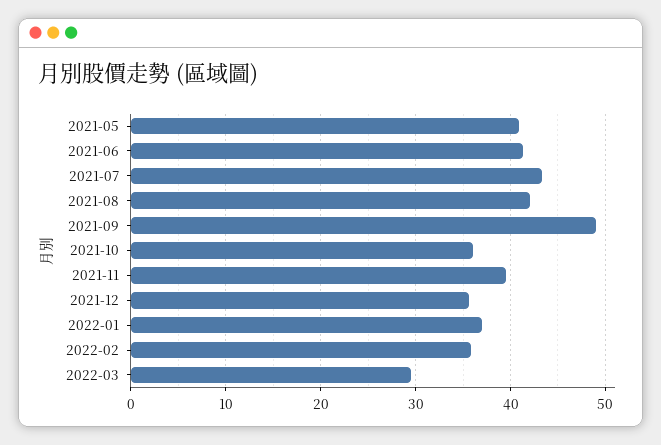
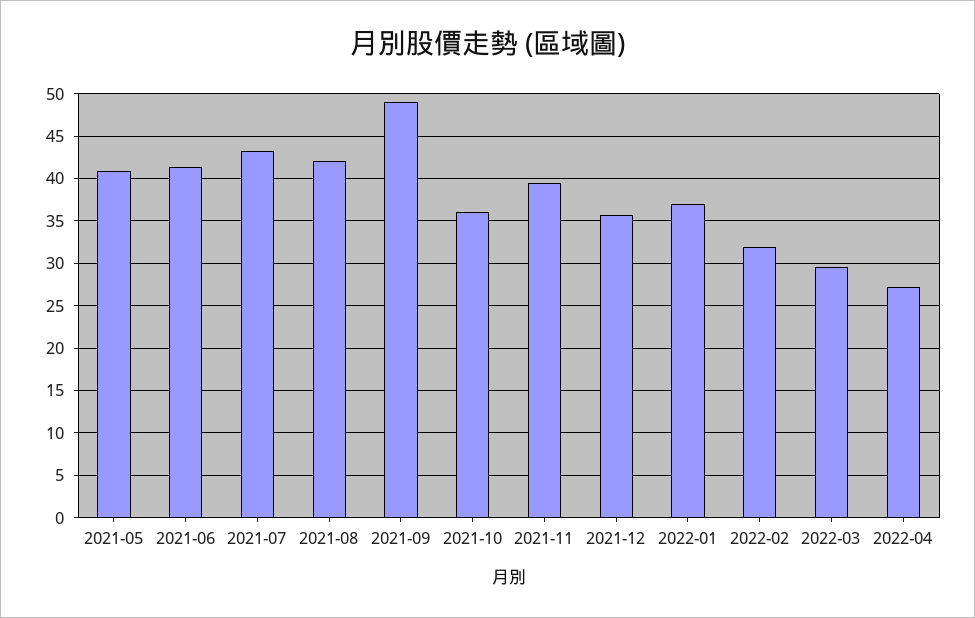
2022-02: 36 -> 32
2022-04: none -> 27

